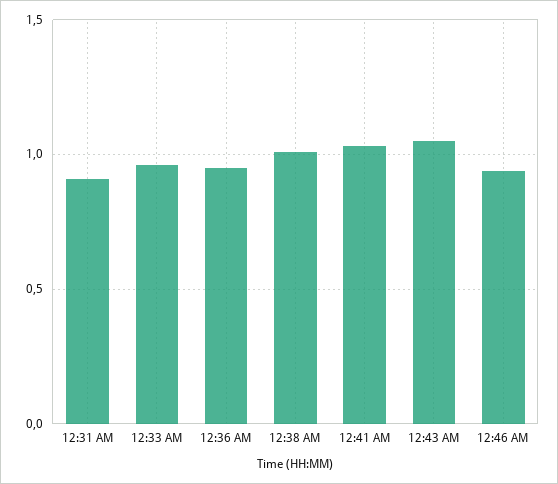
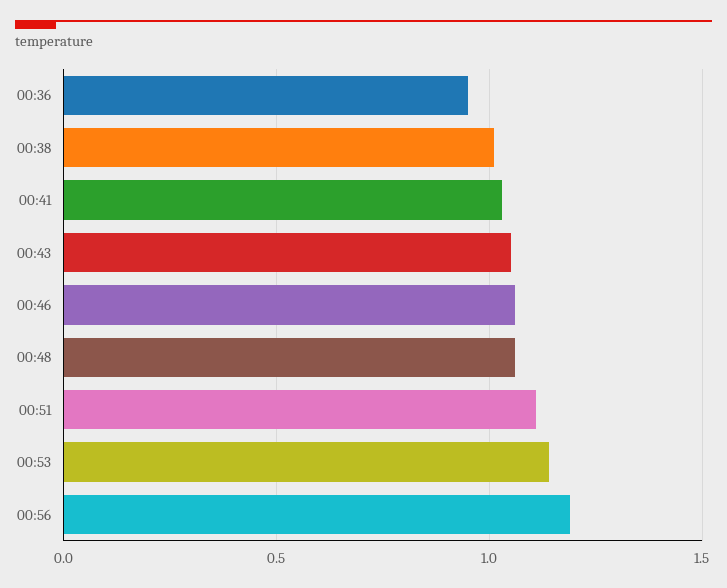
12:31 AM: 0.9 -> none
12:33 AM: 0.95 -> none
12:46 AM: 0.95 -> 1.05
00:48: none -> 1.05
00:51: none -> 1.1
00:53: none -> 1.15
00:56: none -> 1.2

